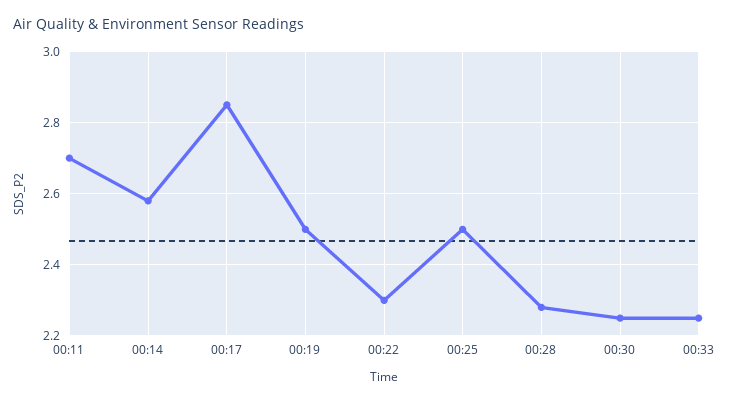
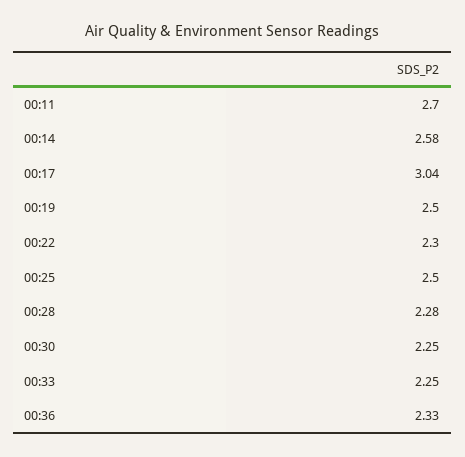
00:17: 2.85 -> 3.04
00:36: none -> 2.33

